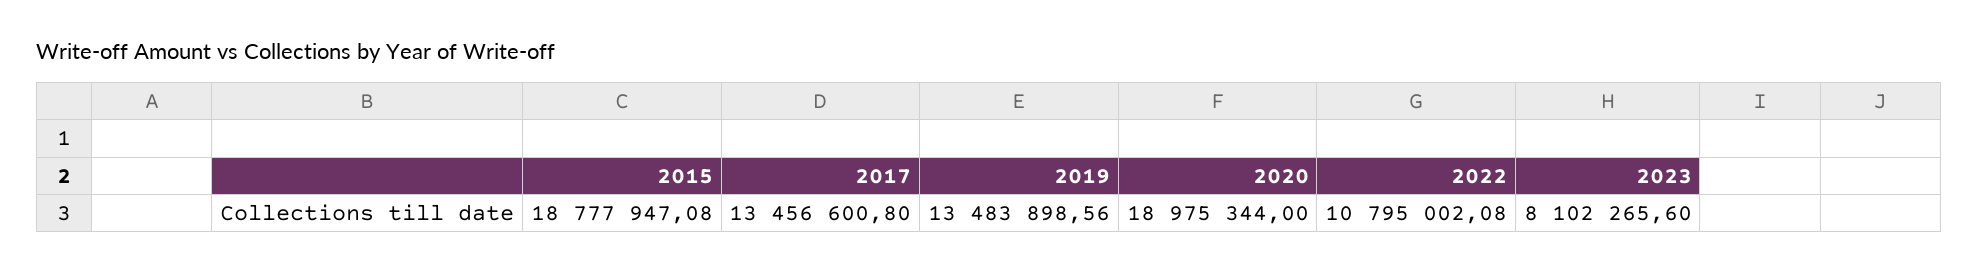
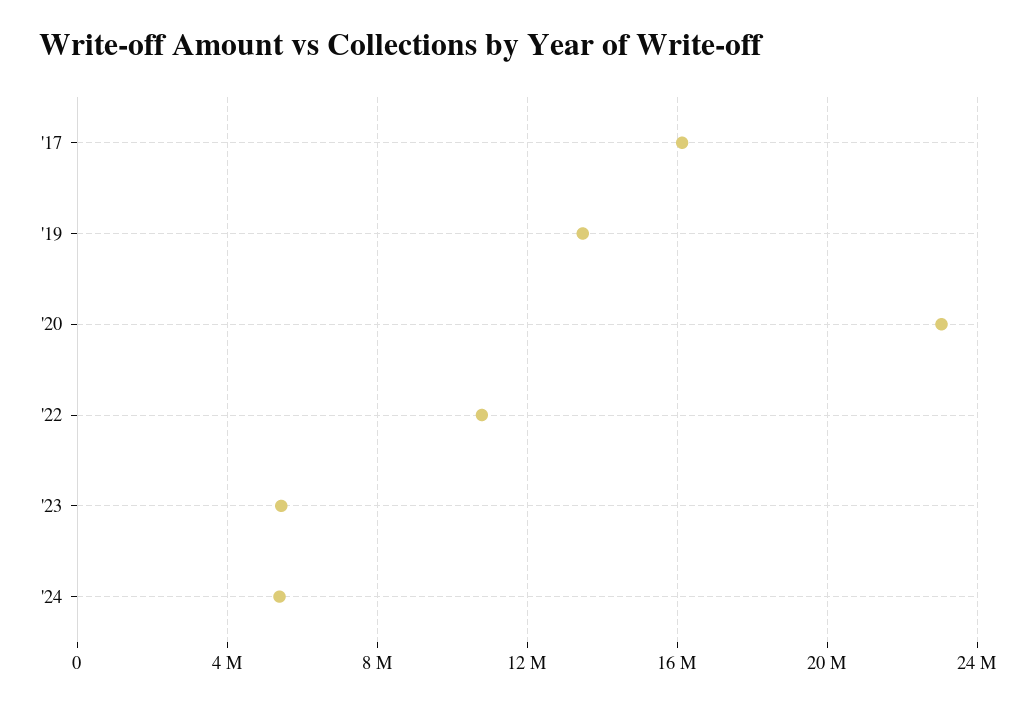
2015: 18777947.08 -> none
2017: 13456600.8 -> 16000000
2020: 18975344 -> 23000000
2023: 8102265.6 -> 5500000
'24: none -> 5500000

